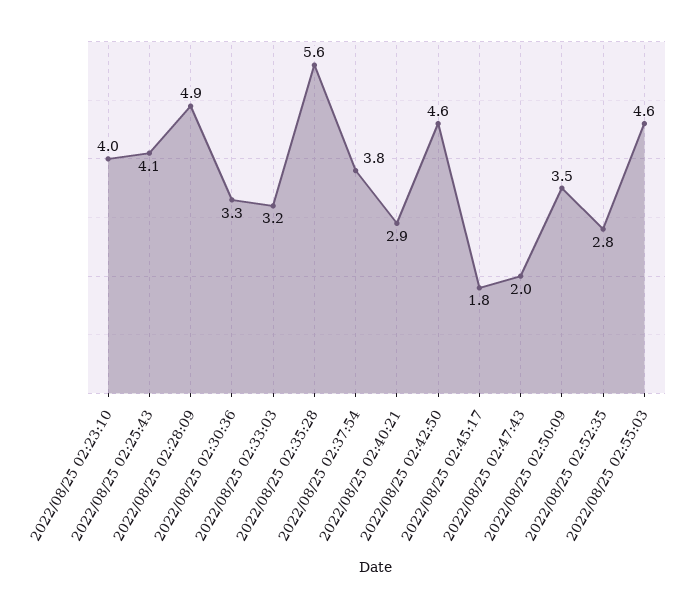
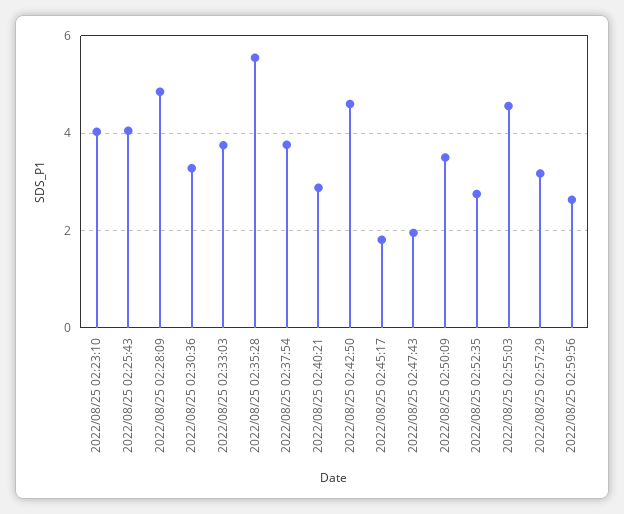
2022/08/25 02:33:03: 3.2 -> 3.8
2022/08/25 02:57:29: none -> 3.2
2022/08/25 02:59:56: none -> 2.6

